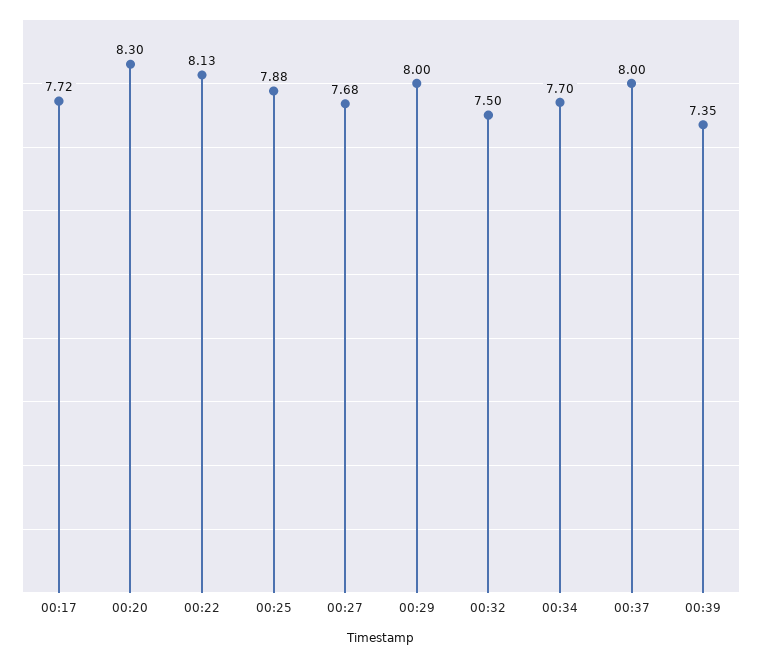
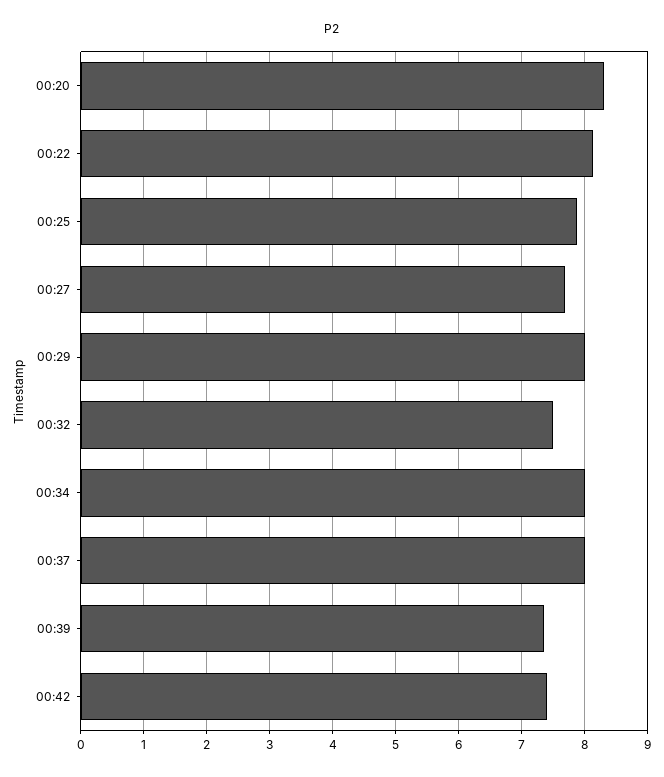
00:17: 7.72 -> none
00:34: 7.7 -> 8
00:42: none -> 7.4

